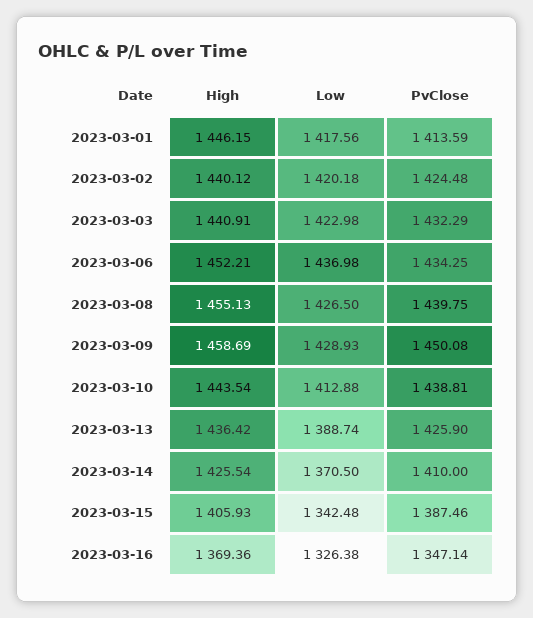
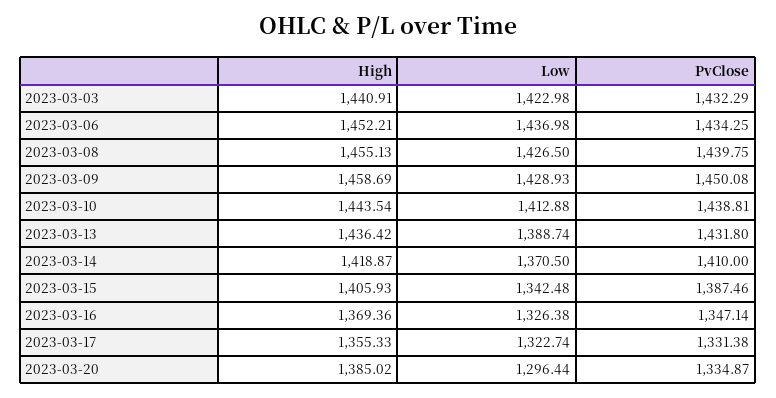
High, 2023-03-01: 1446.15 -> none
Low, 2023-03-01: 1417.56 -> none
PvClose, 2023-03-01: 1413.59 -> none
High, 2023-03-02: 1440.12 -> none
Low, 2023-03-02: 1420.18 -> none
PvClose, 2023-03-02: 1424.48 -> none
PvClose, 2023-03-13: 1425.9 -> 1431.8
High, 2023-03-14: 1425.54 -> 1418.87
High, 2023-03-17: none -> 1355.33
Low, 2023-03-17: none -> 1322.74
PvClose, 2023-03-17: none -> 1331.38
High, 2023-03-20: none -> 1385.02
Low, 2023-03-20: none -> 1296.44
PvClose, 2023-03-20: none -> 1334.87

